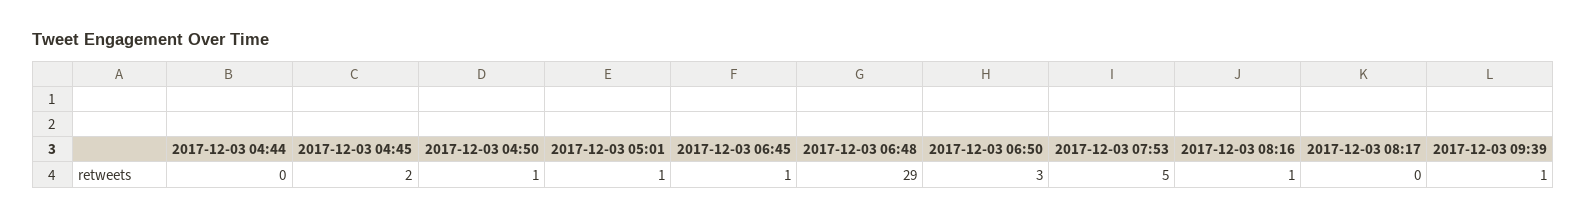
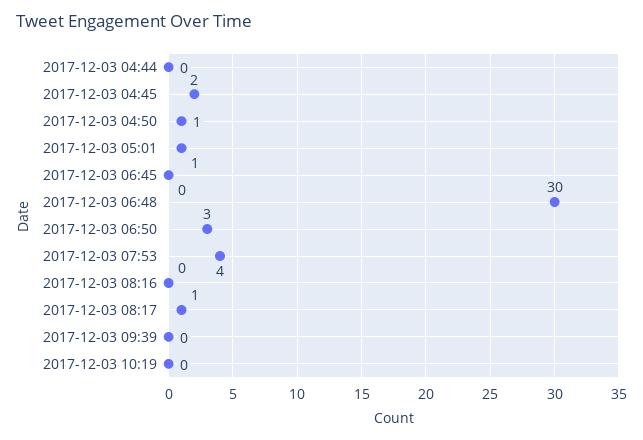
2017-12-03 06:45: 1 -> 0
2017-12-03 06:48: 29 -> 30
2017-12-03 07:53: 5 -> 4
2017-12-03 08:16: 1 -> 0
2017-12-03 08:17: 0 -> 1
2017-12-03 09:39: 1 -> 0
2017-12-03 10:19: none -> 0

